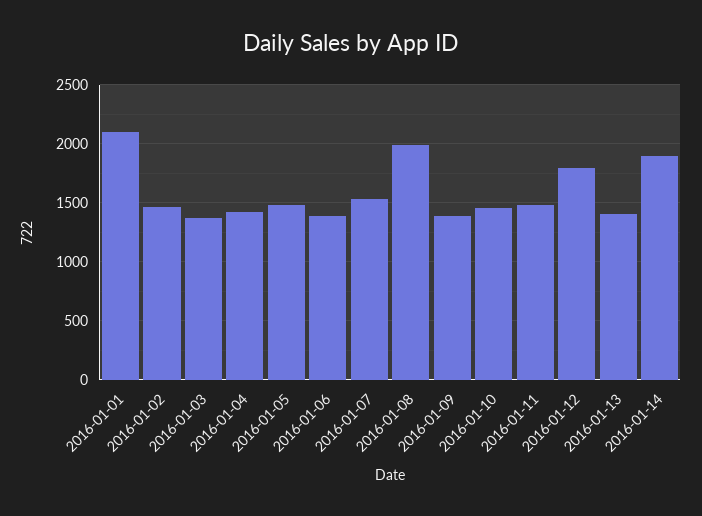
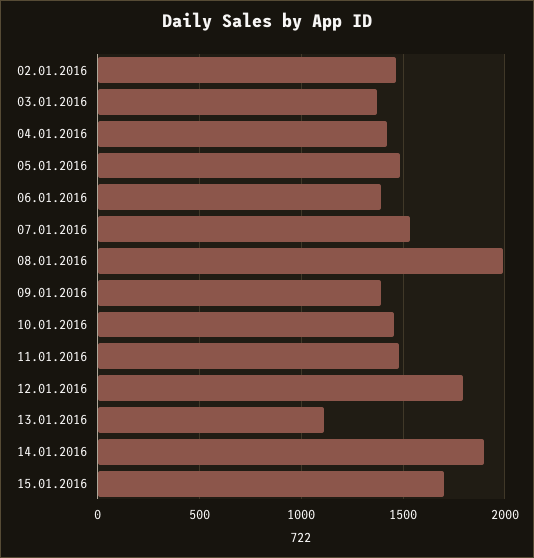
2016-01-01: 2100 -> none
2016-01-13: 1400 -> 1100
15.01.2016: none -> 1700

